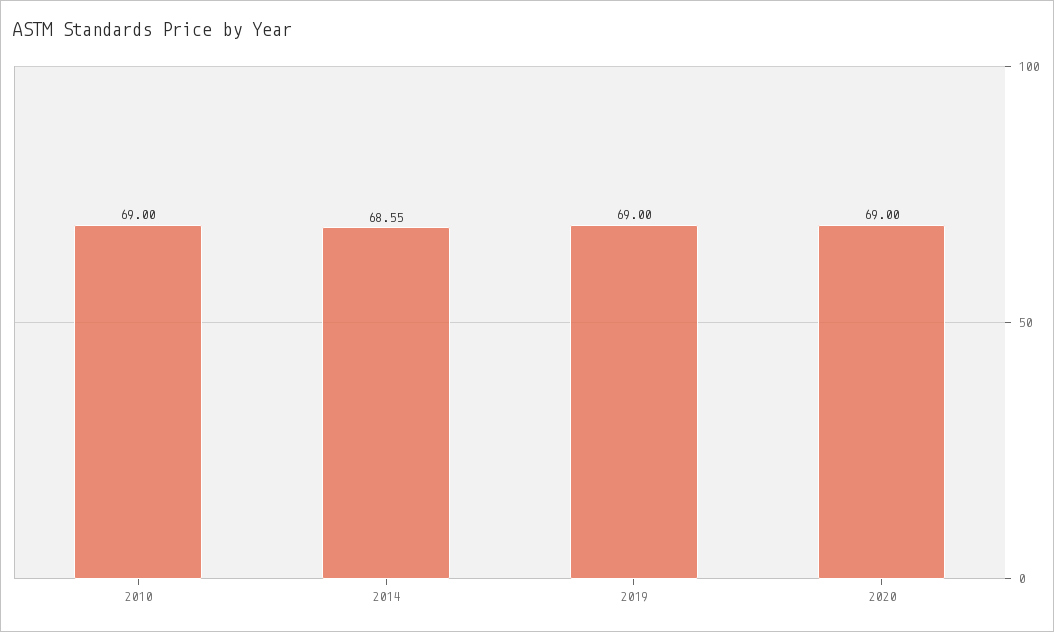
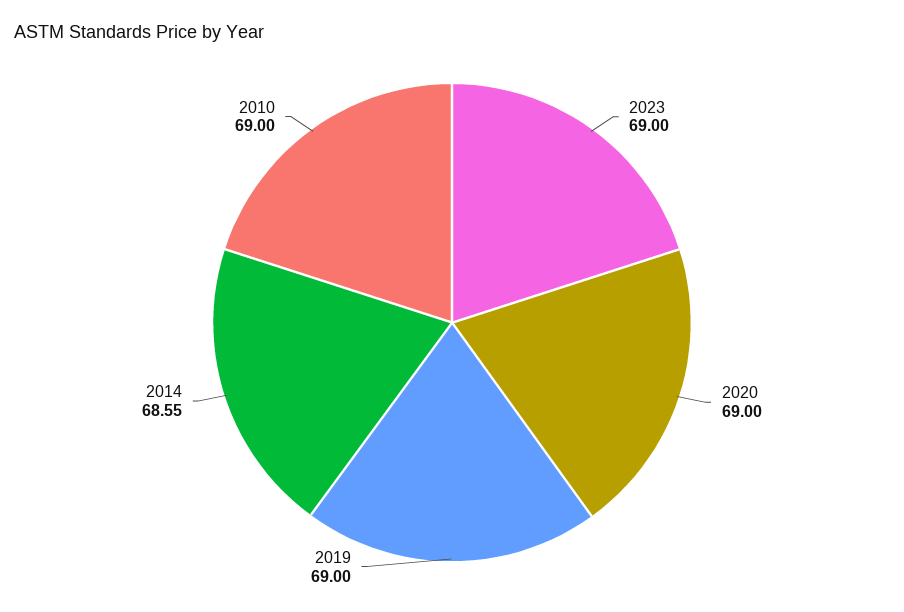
2023: none -> 69

